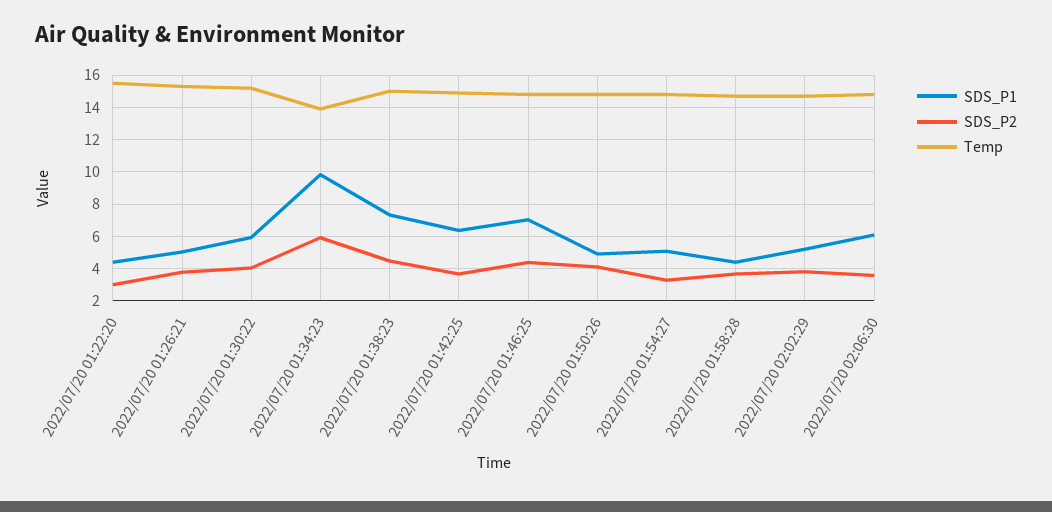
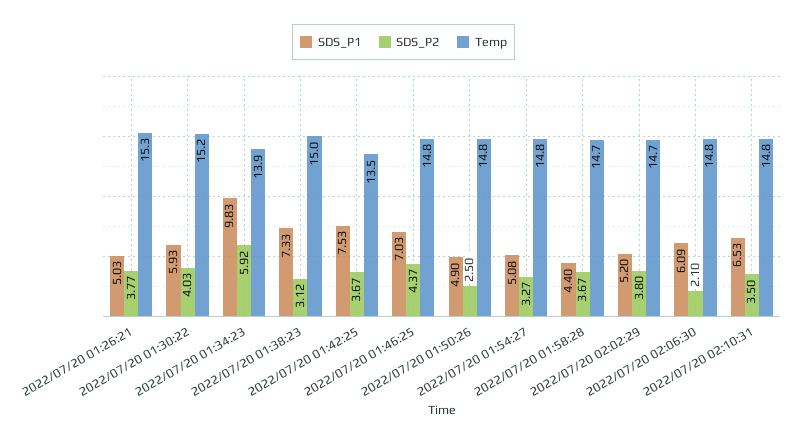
SDS_P1, 2022/07/20 01:22:20: 4.5 -> none
SDS_P2, 2022/07/20 01:22:20: 3 -> none
Temp, 2022/07/20 01:22:20: 15.5 -> none
SDS_P2, 2022/07/20 01:38:23: 4.5 -> 3.12
SDS_P1, 2022/07/20 01:42:25: 6.5 -> 7.53
Temp, 2022/07/20 01:42:25: 15 -> 13.5
SDS_P2, 2022/07/20 01:50:26: 4 -> 2.5
SDS_P2, 2022/07/20 02:06:30: 3.5 -> 2.1
SDS_P1, 2022/07/20 02:10:31: none -> 6.53
SDS_P2, 2022/07/20 02:10:31: none -> 3.5
Temp, 2022/07/20 02:10:31: none -> 14.8

